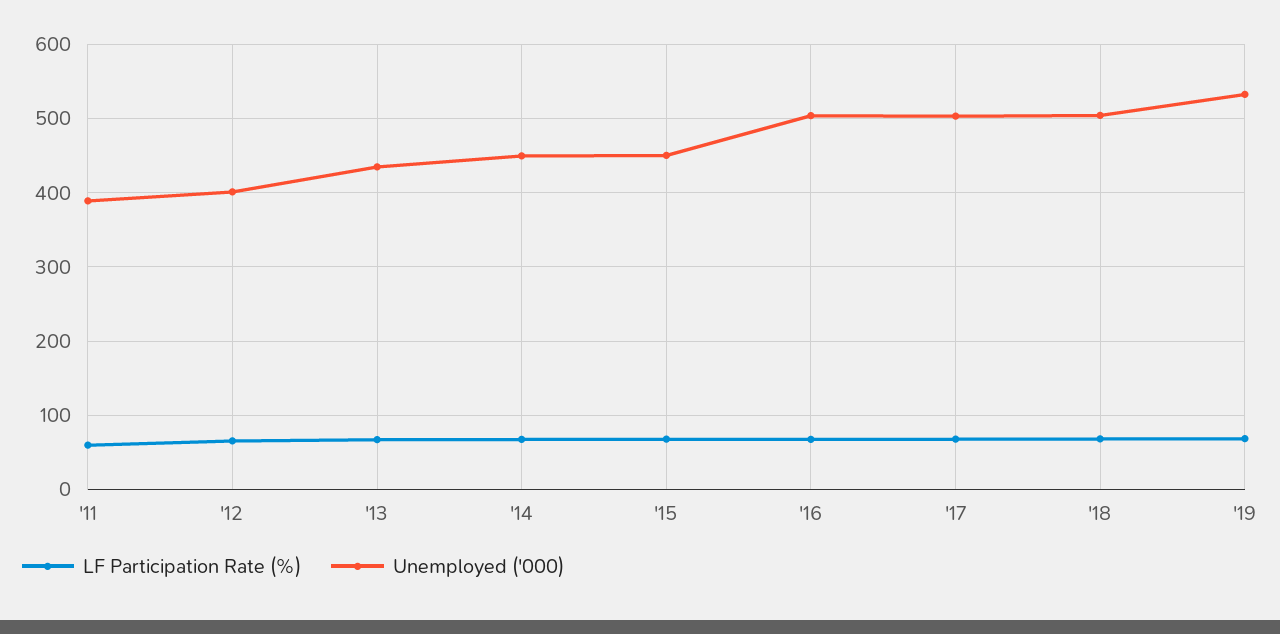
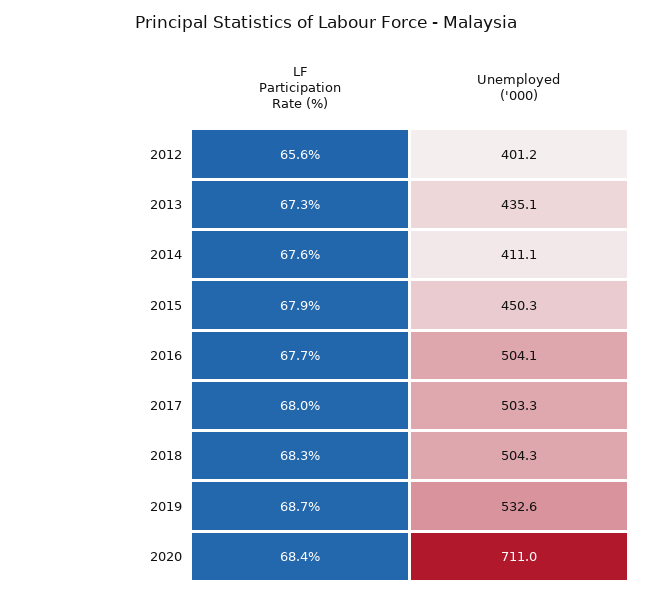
LF Participation Rate (%), '11: 60 -> none
Unemployed ('000), '11: 390 -> none
Unemployed ('000), '14: 450 -> 411.1
LF Participation Rate (%), 2020: none -> 68.4
Unemployed ('000), 2020: none -> 711

